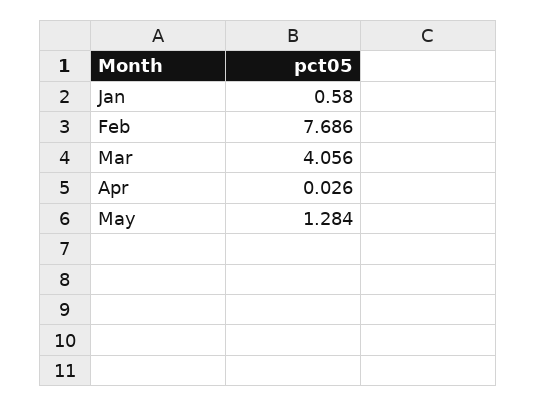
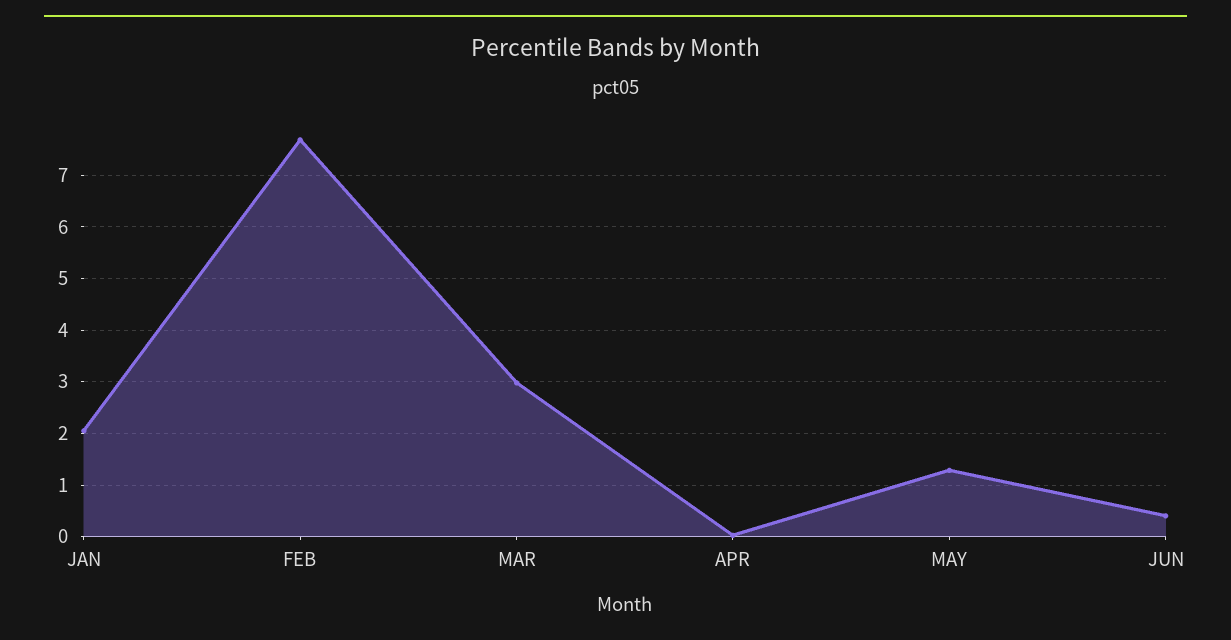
Jan: 0.58 -> 2
Mar: 4.056 -> 3
JUN: none -> 0.4

